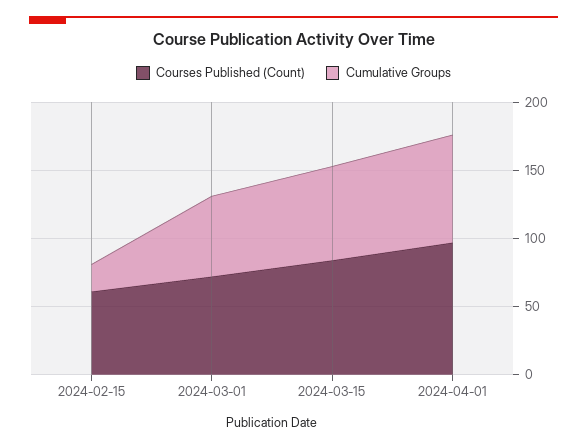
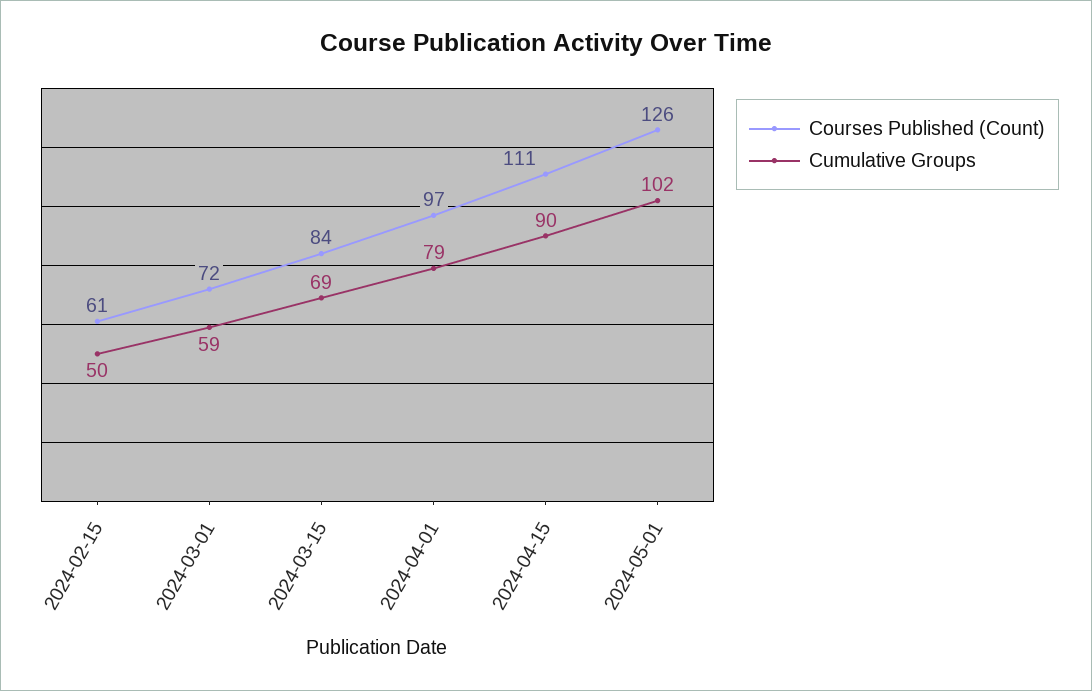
Cumulative Groups, 2024-02-15: 20 -> 50
Courses Published (Count), 2024-04-15: none -> 111
Cumulative Groups, 2024-04-15: none -> 90
Courses Published (Count), 2024-05-01: none -> 126
Cumulative Groups, 2024-05-01: none -> 102

